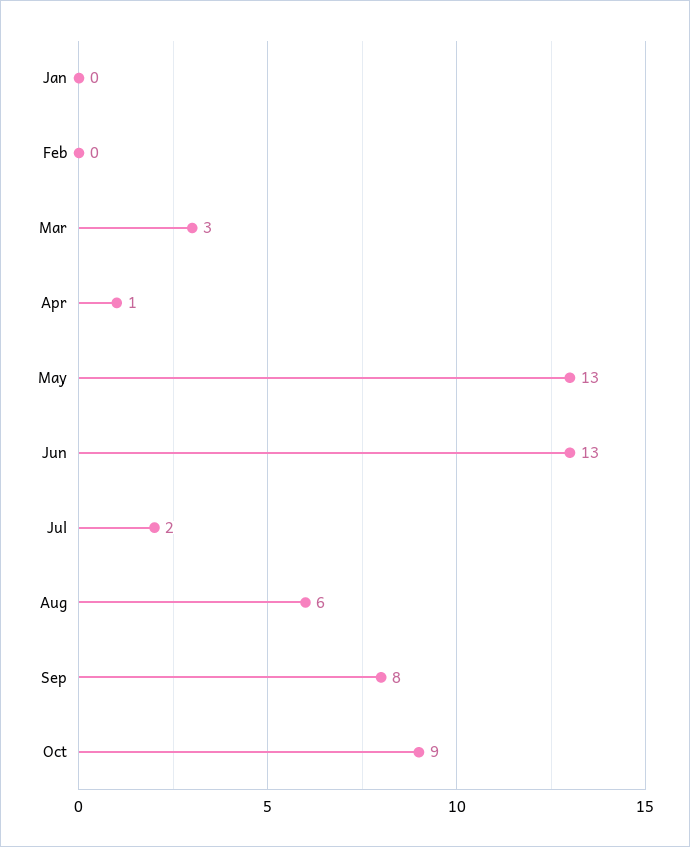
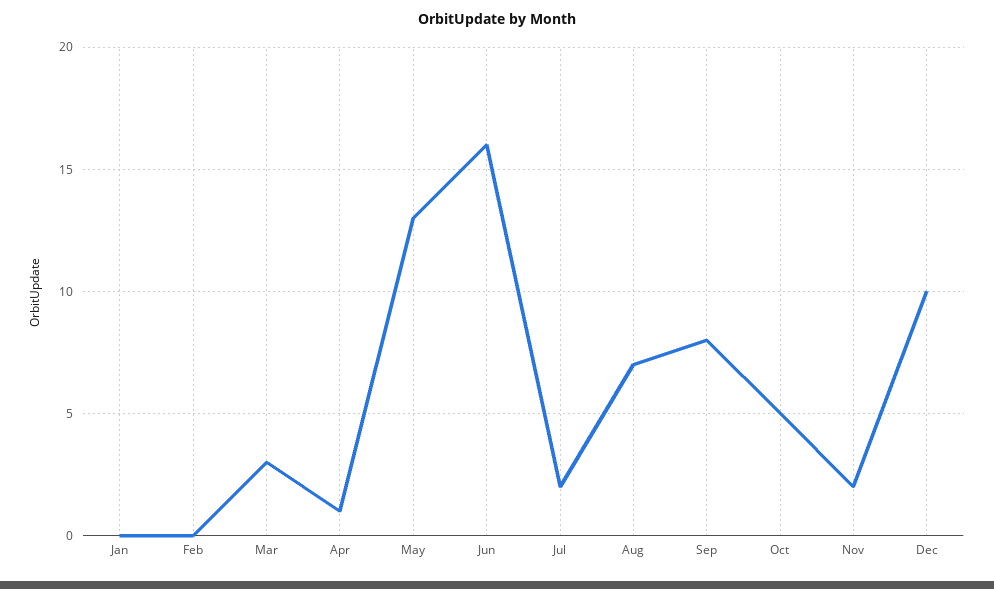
Jun: 13 -> 16
Aug: 6 -> 7
Oct: 9 -> 5
Nov: none -> 2
Dec: none -> 10

